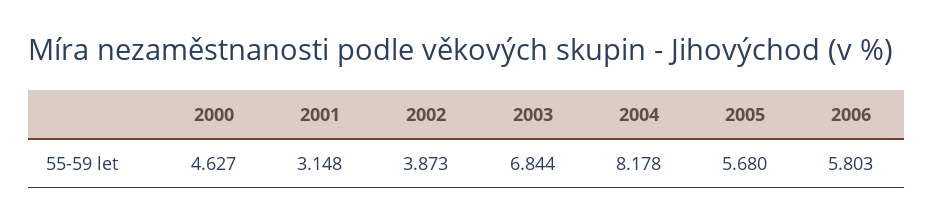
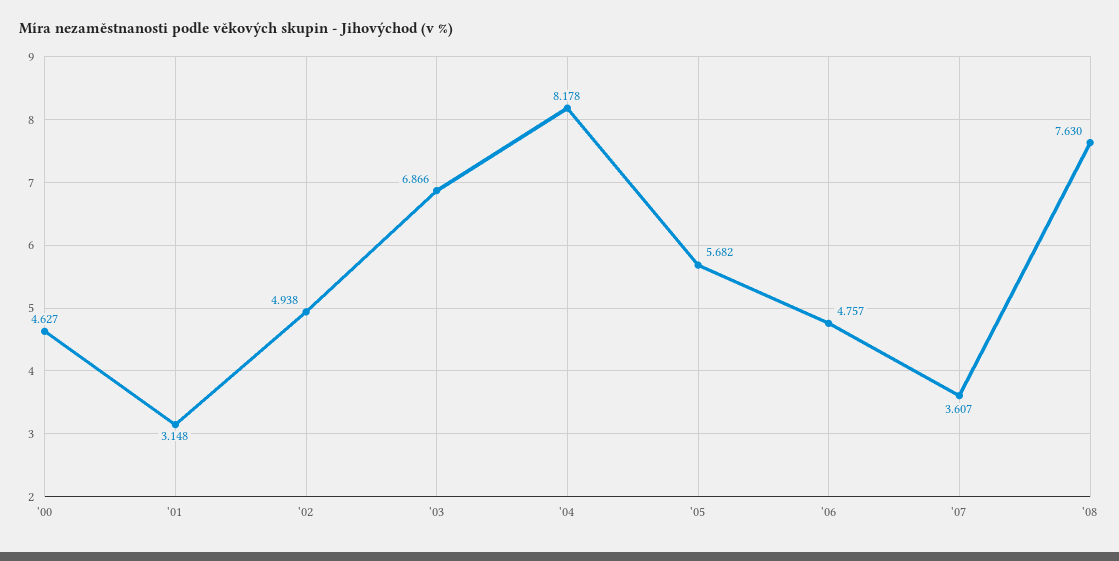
2002: 3.873 -> 4.938
2003: 6.844 -> 6.866
2005: 5.68 -> 5.682
2006: 5.803 -> 4.757
'07: none -> 3.607
'08: none -> 7.63

